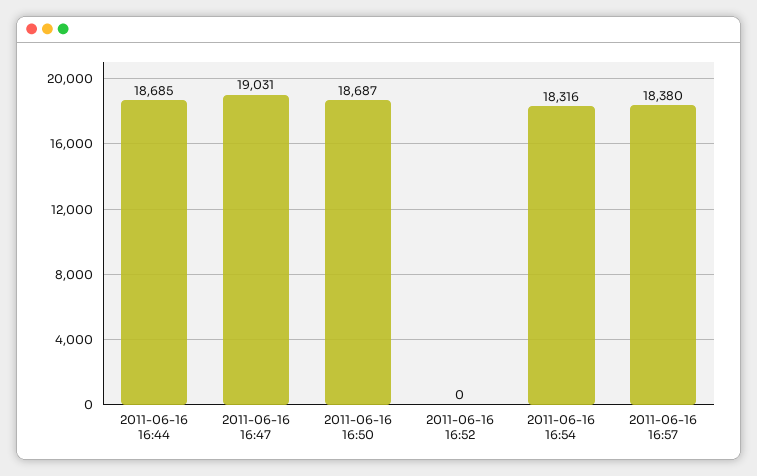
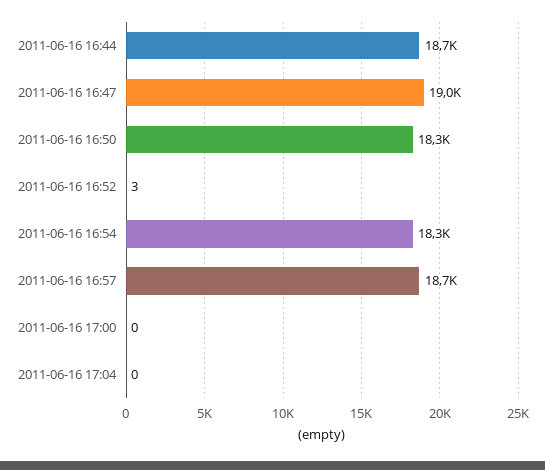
2011-06-16 16:50: 18687 -> 18300
2011-06-16 16:52: 0 -> 3
2011-06-16 16:57: 18380 -> 18700
2011-06-16 17:00: none -> 0
2011-06-16 17:04: none -> 0

